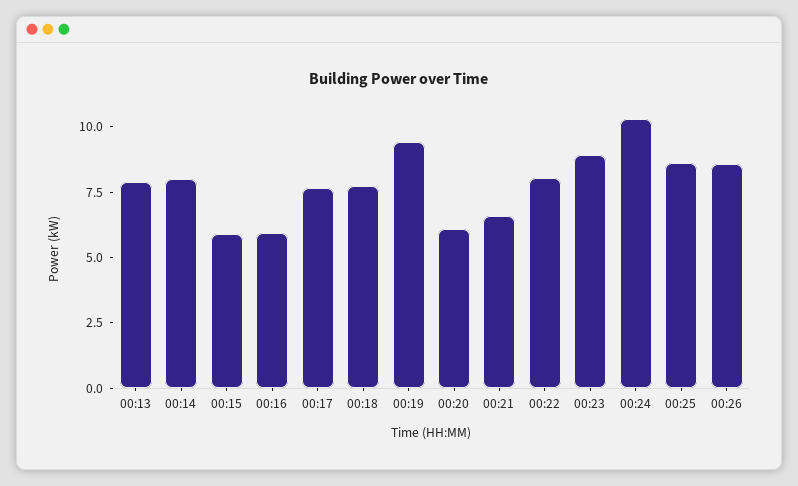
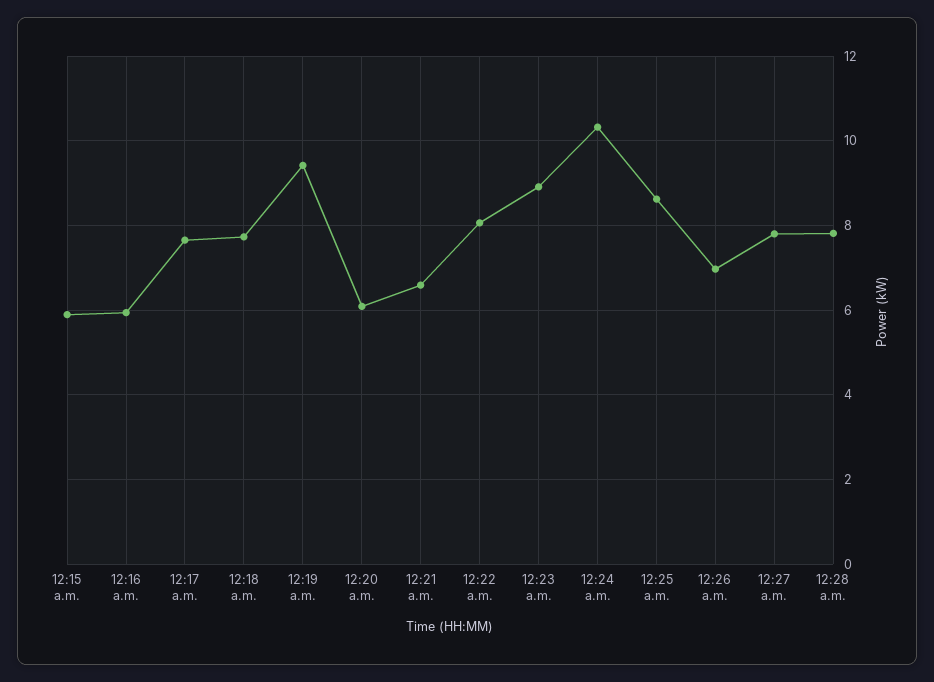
00:13: 8 -> none
00:14: 8 -> none
00:26: 8.5 -> 7
12:27 a.m.: none -> 7.8
12:28 a.m.: none -> 7.8

